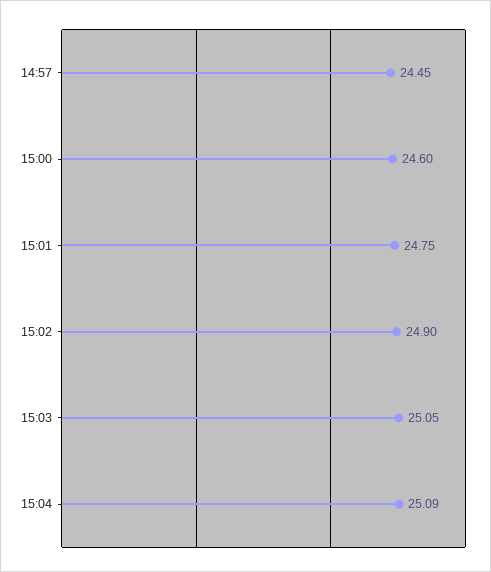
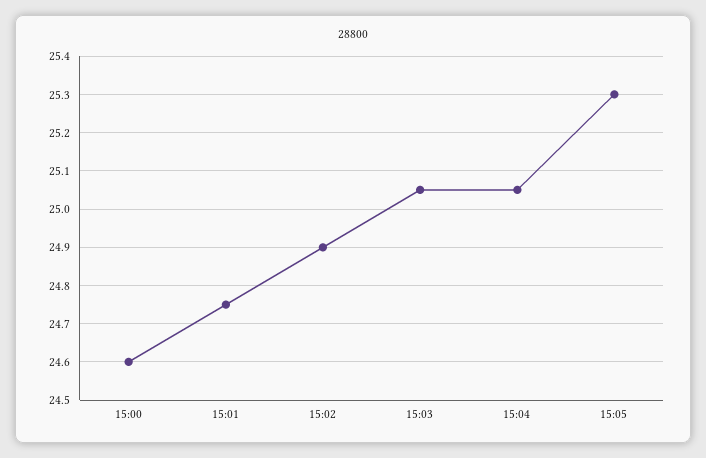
14:57: 24.45 -> none
15:04: 25.09 -> 25.05
15:05: none -> 25.3

